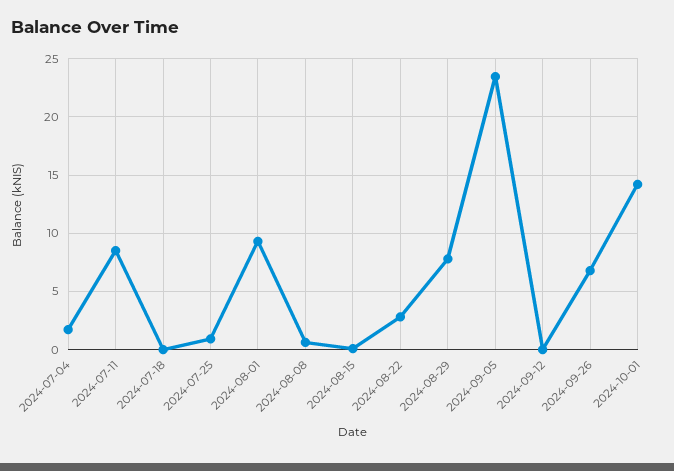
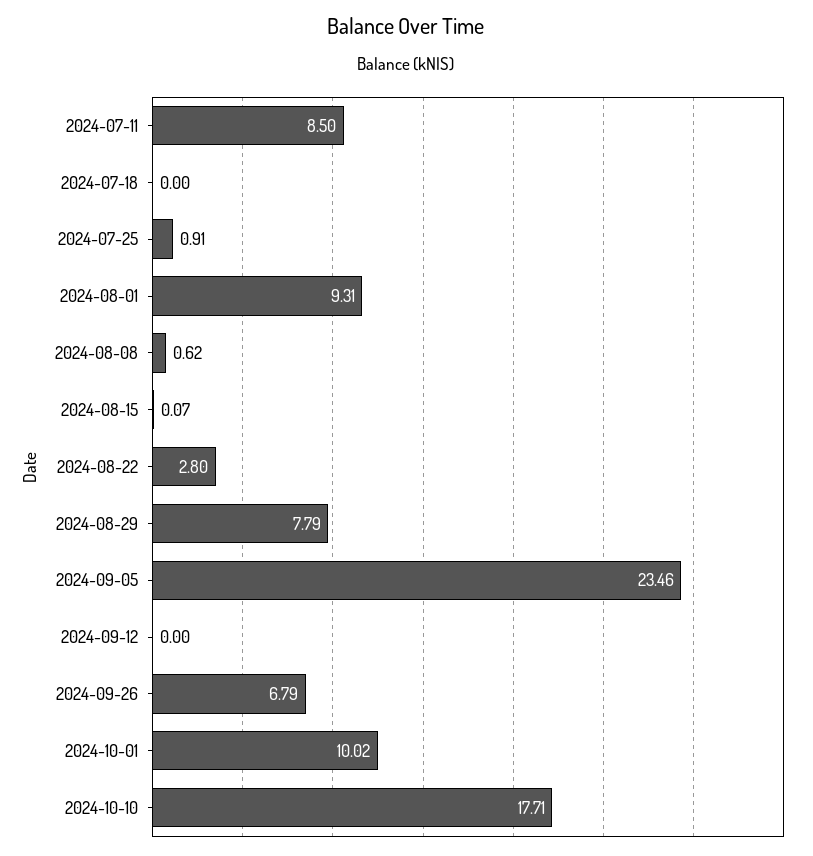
2024-07-04: 2 -> none
2024-10-01: 14 -> 10.02
2024-10-10: none -> 17.71

